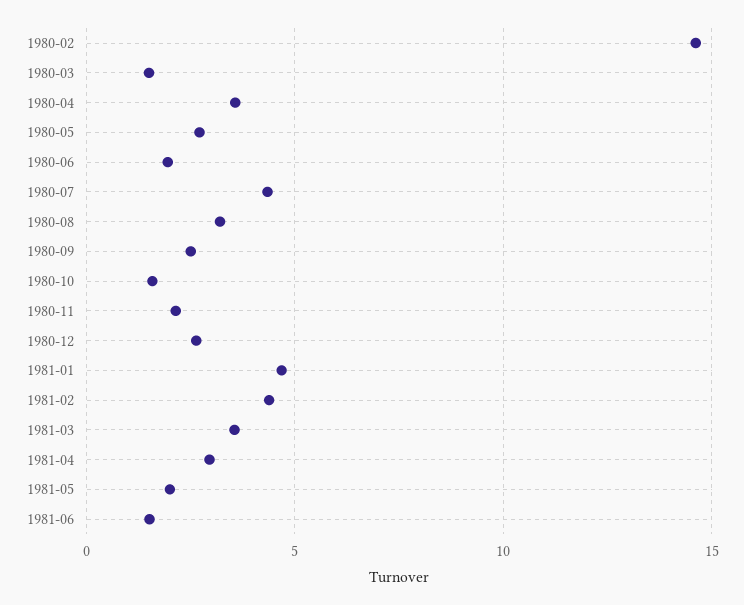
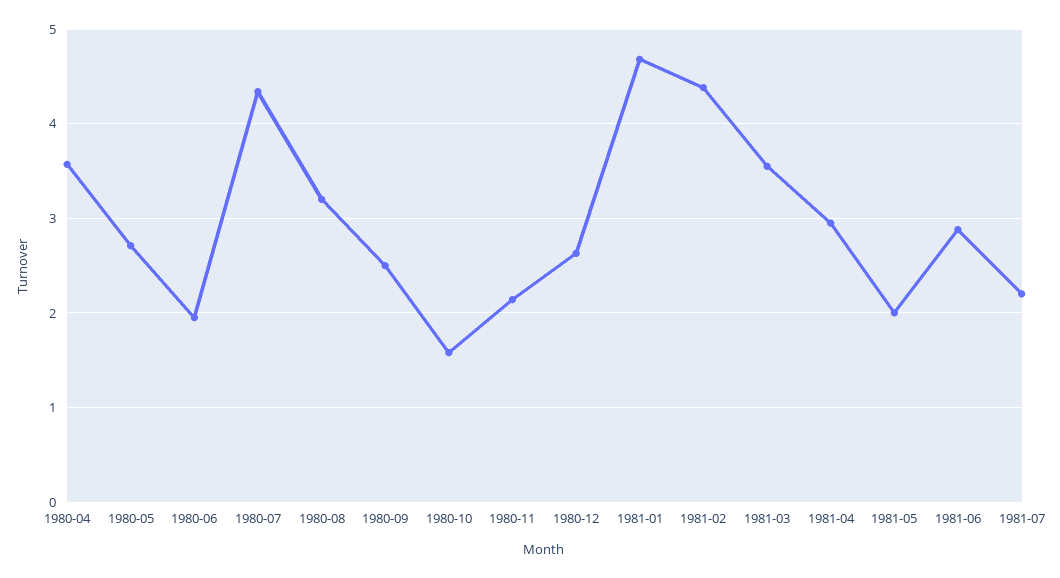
1980-02: 14.5 -> none
1980-03: 1.5 -> none
1981-06: 1.5 -> 2.9
1981-07: none -> 2.2

